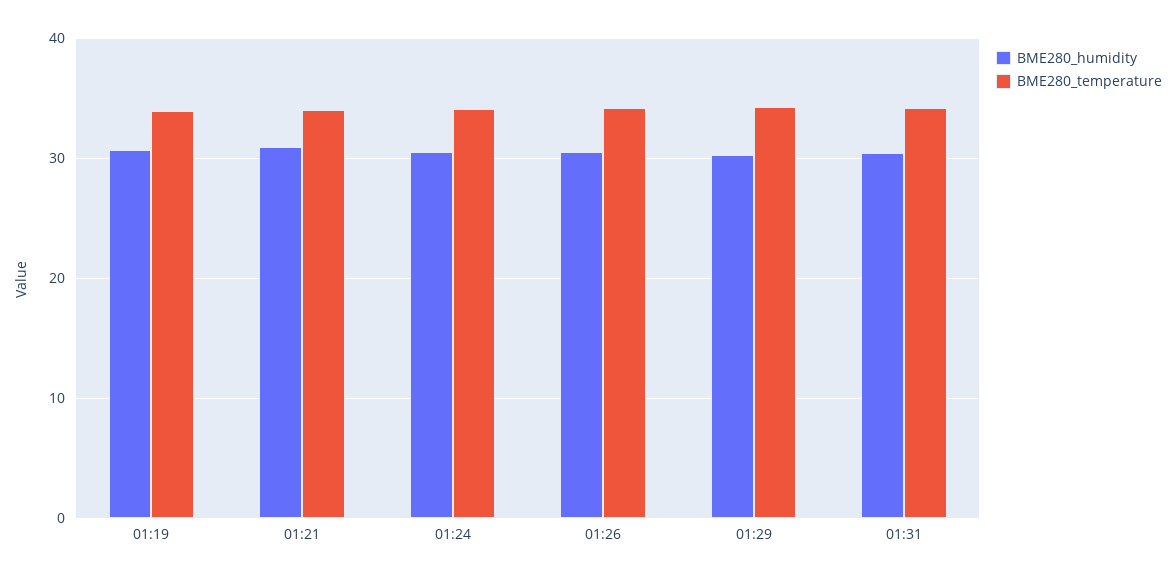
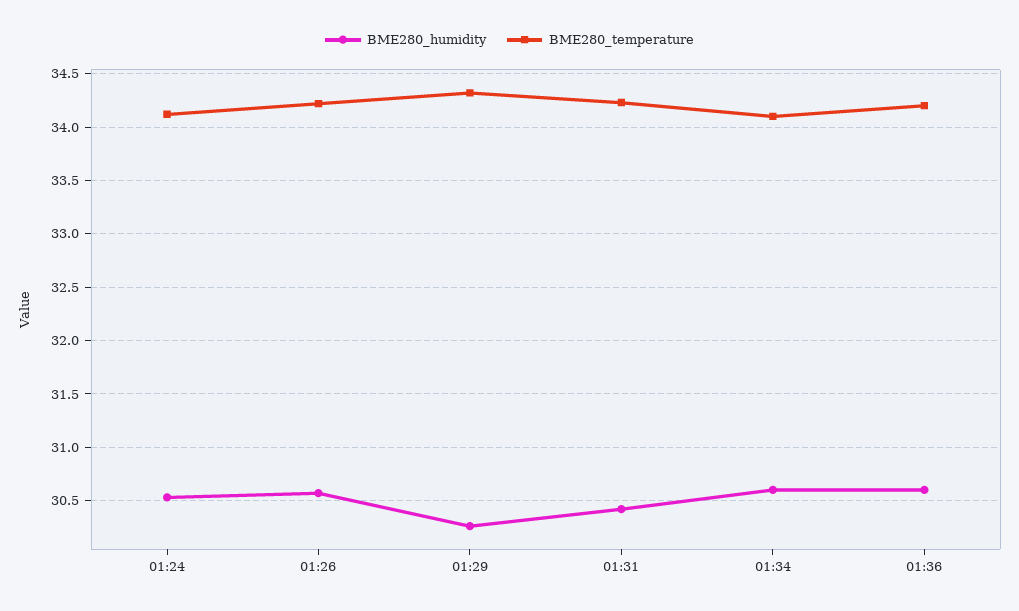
BME280_humidity, 01:19: 31 -> none
BME280_temperature, 01:19: 34 -> none
BME280_humidity, 01:21: 31 -> none
BME280_temperature, 01:21: 34 -> none
BME280_humidity, 01:34: none -> 30.6
BME280_temperature, 01:34: none -> 34.1
BME280_humidity, 01:36: none -> 30.6
BME280_temperature, 01:36: none -> 34.2

